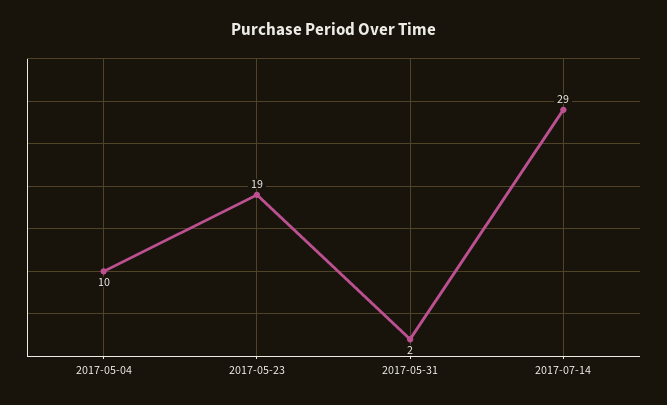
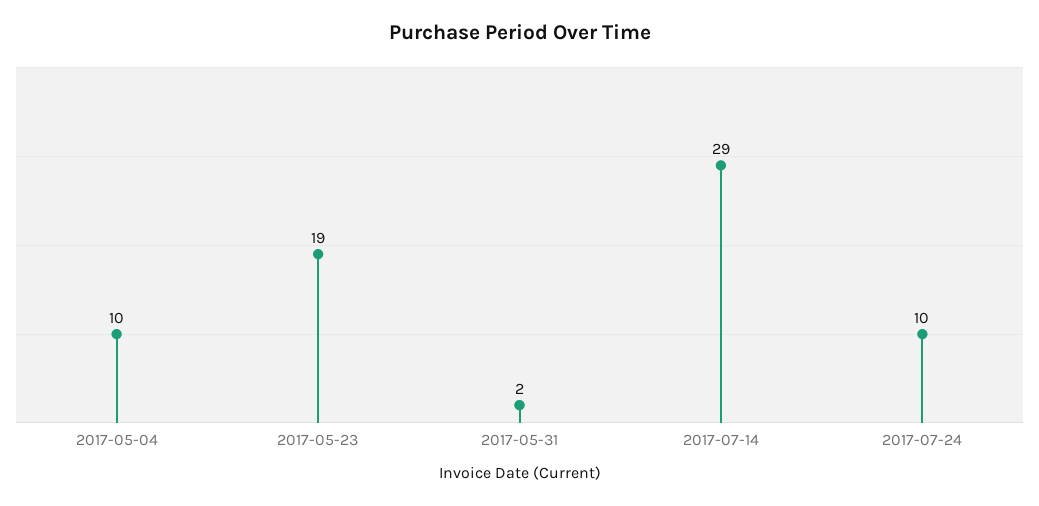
2017-07-24: none -> 10

